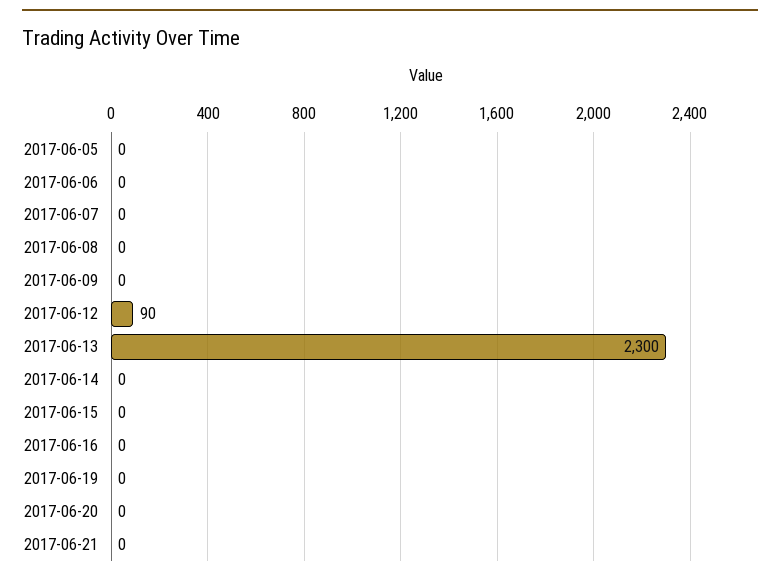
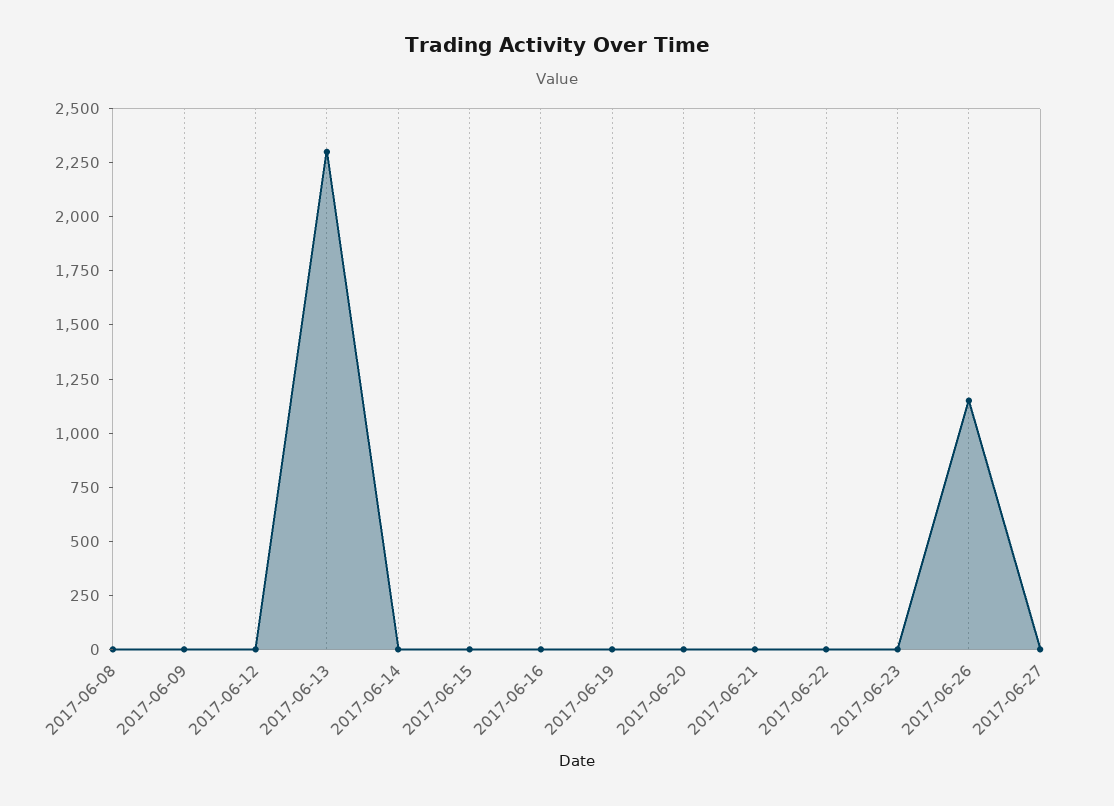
2017-06-05: 0 -> none
2017-06-06: 0 -> none
2017-06-07: 0 -> none
2017-06-12: 90 -> 0
2017-06-22: none -> 0
2017-06-23: none -> 0
2017-06-26: none -> 1150
2017-06-27: none -> 0

